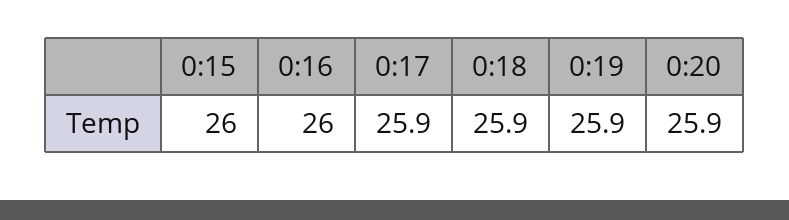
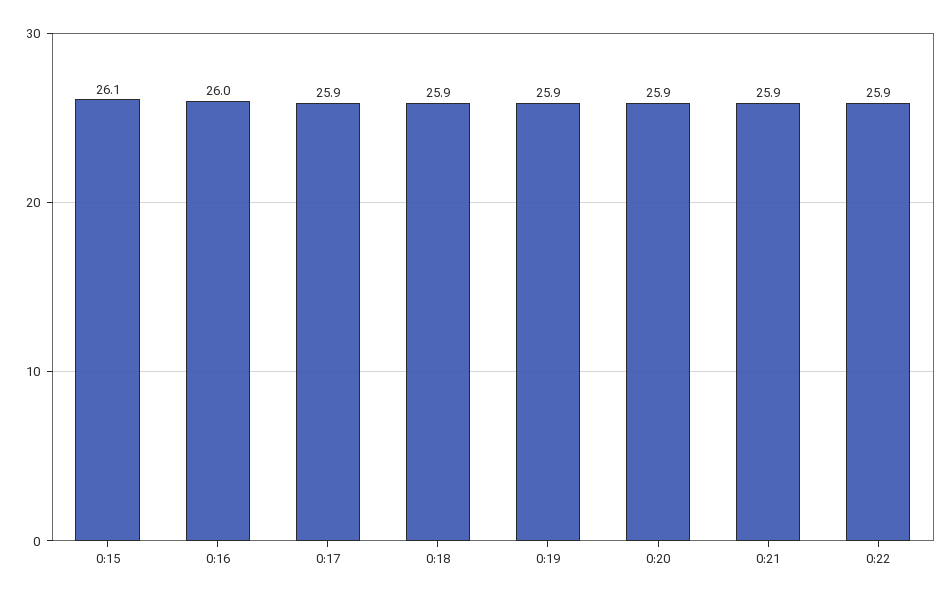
0:15: 26 -> 26.1
0:21: none -> 25.9
0:22: none -> 25.9

